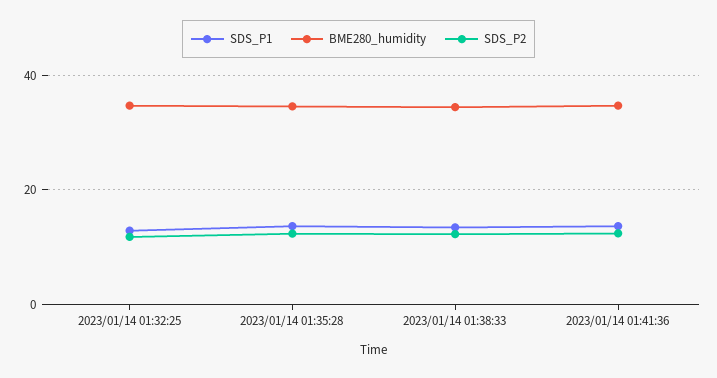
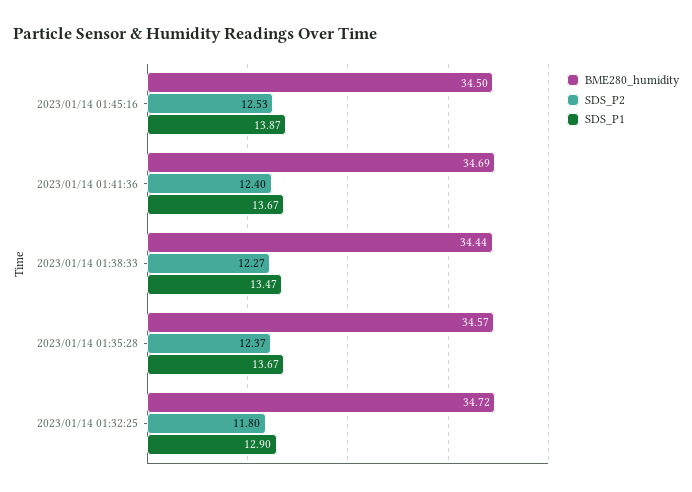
BME280_humidity, 2023/01/14 01:45:16: none -> 34.5
SDS_P2, 2023/01/14 01:45:16: none -> 12.53
SDS_P1, 2023/01/14 01:45:16: none -> 13.87

